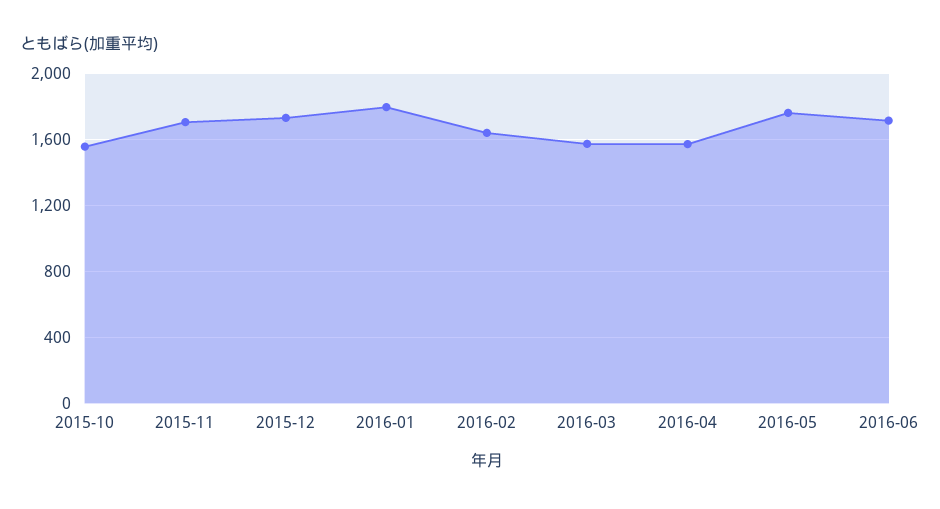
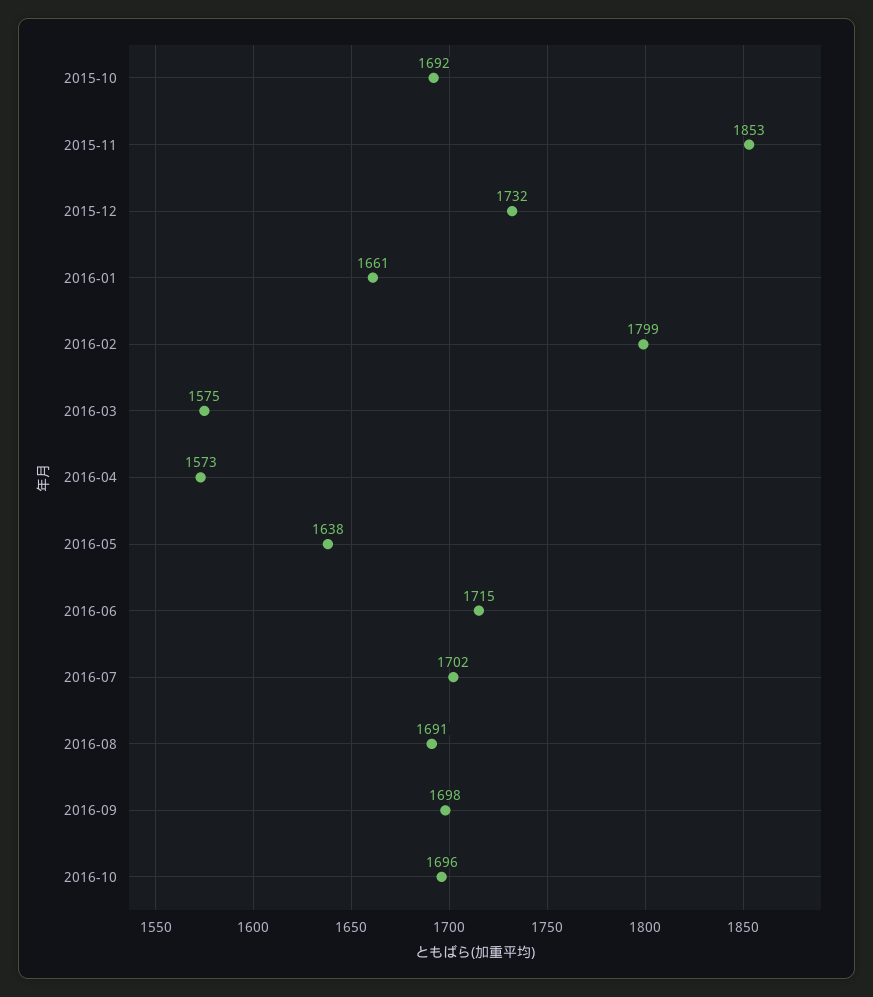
2015-10: 1550 -> 1692
2015-11: 1700 -> 1853
2016-01: 1800 -> 1661
2016-02: 1650 -> 1799
2016-05: 1750 -> 1638
2016-07: none -> 1702
2016-08: none -> 1691
2016-09: none -> 1698
2016-10: none -> 1696

